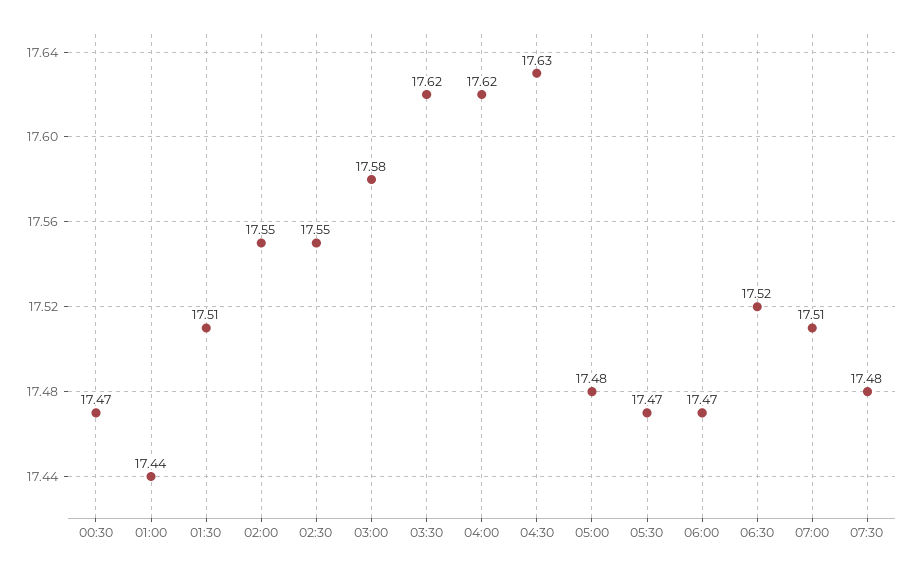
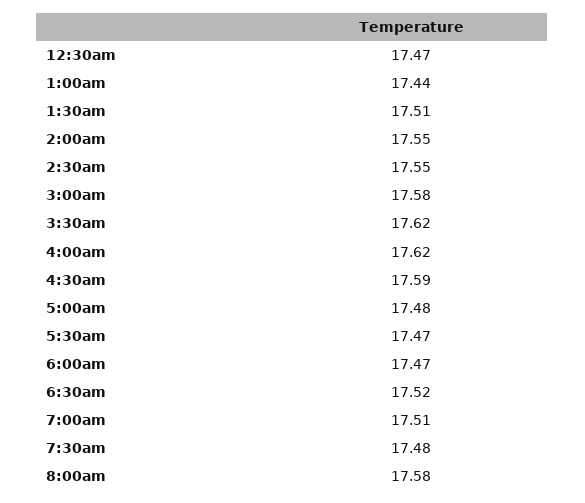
04:30: 17.63 -> 17.59
8:00am: none -> 17.58

